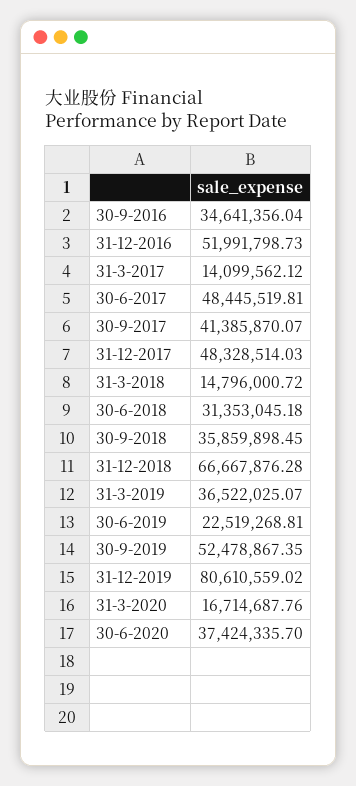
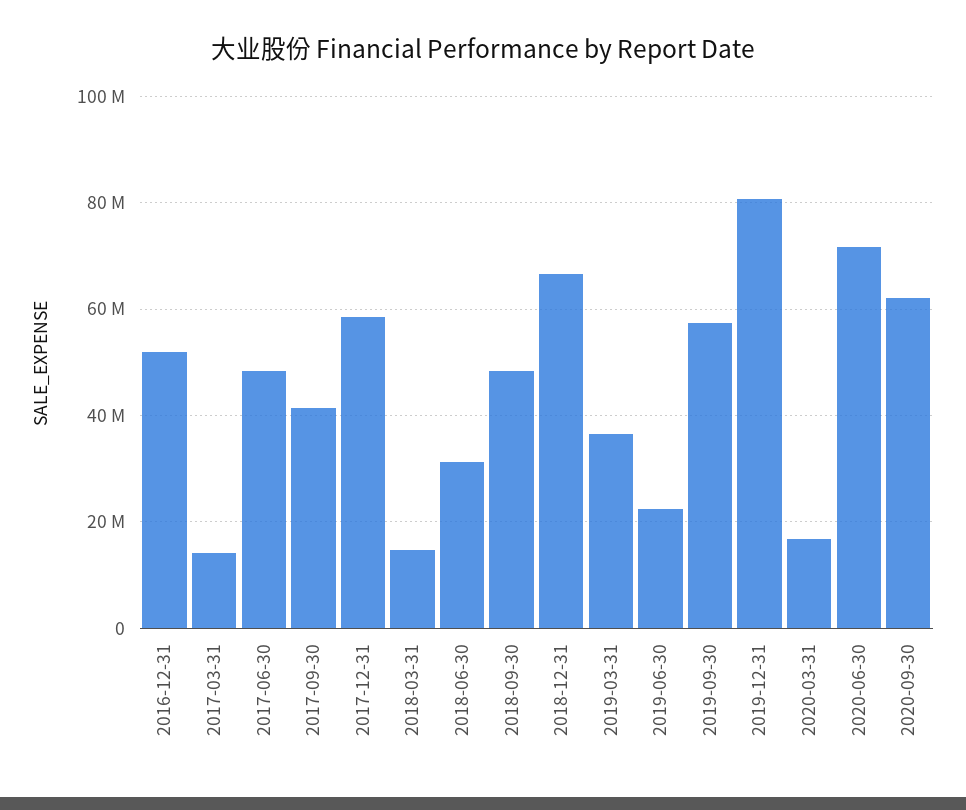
30-9-2016: 34641356.04 -> none
31-12-2017: 48328514.03 -> 58000000
30-9-2018: 35859898.45 -> 48000000
30-9-2019: 52478867.35 -> 58000000
30-6-2020: 37424335.7 -> 72000000
2020-09-30: none -> 62000000

